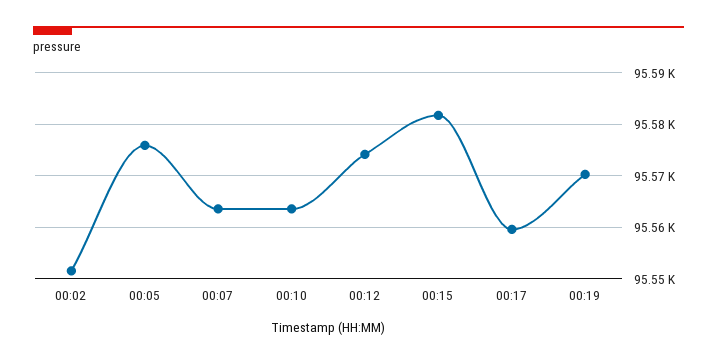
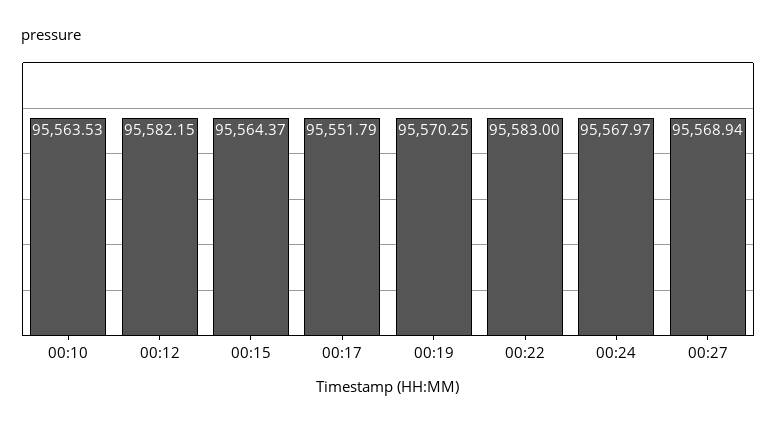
00:02: 95552 -> none
00:05: 95576 -> none
00:07: 95564 -> none
00:12: 95574 -> 95582.15
00:15: 95582 -> 95564.37
00:17: 95560 -> 95551.79
00:22: none -> 95583
00:24: none -> 95567.97
00:27: none -> 95568.94

